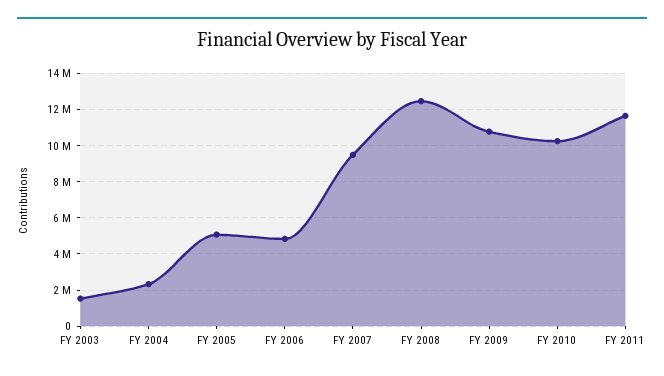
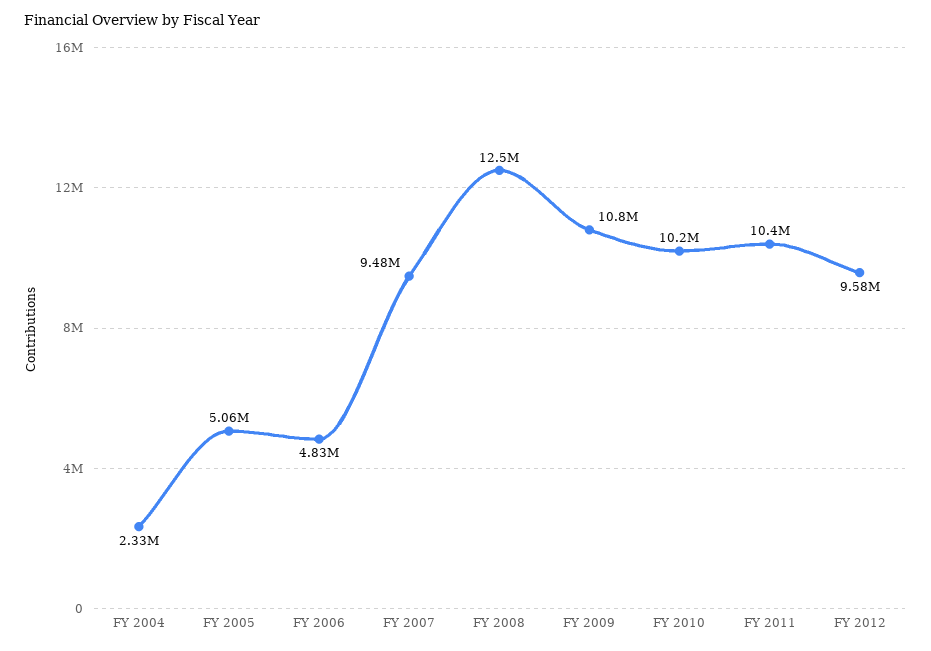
FY 2003: 1500000 -> none
FY 2011: 11500000 -> 10400000
FY 2012: none -> 9580000

